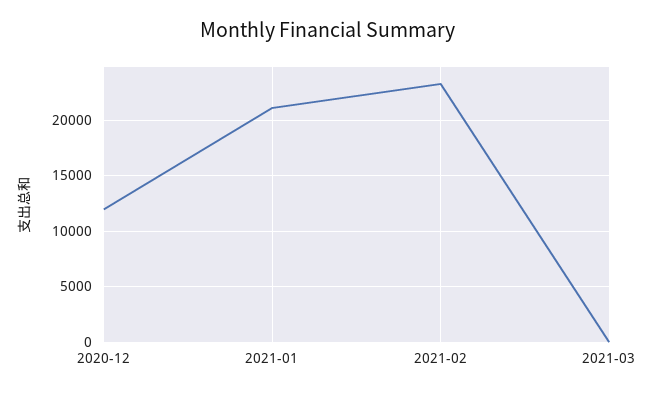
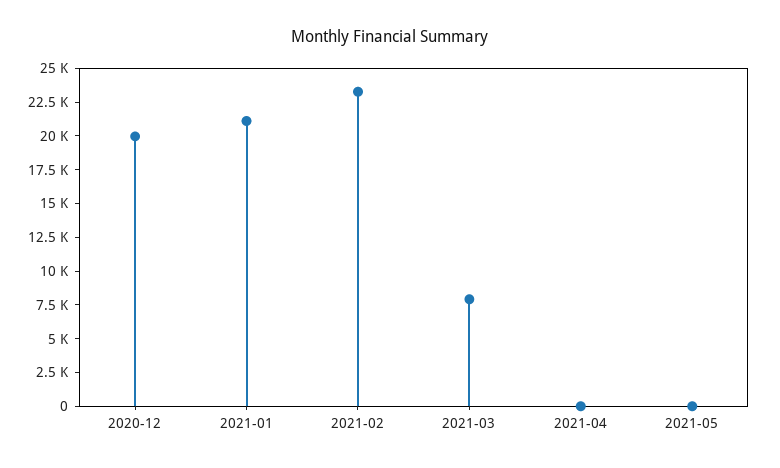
2020-12: 12000 -> 20000
2021-03: 0 -> 7500
2021-04: none -> 0
2021-05: none -> 0

